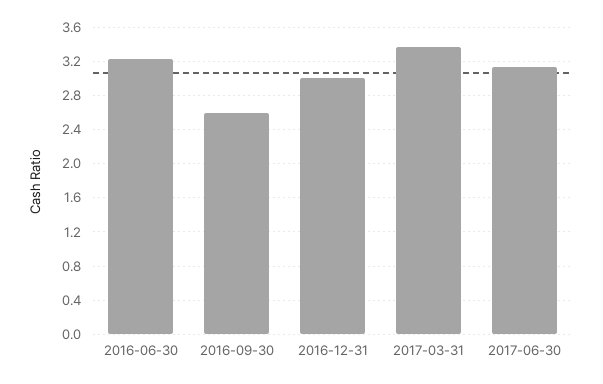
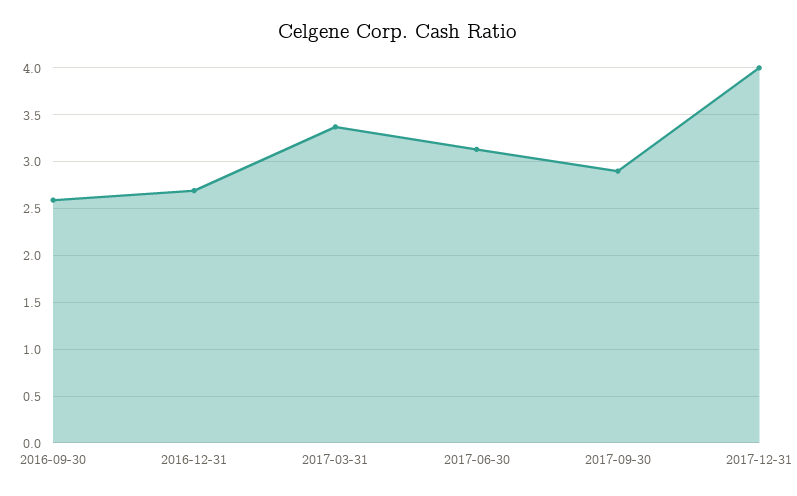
2016-06-30: 3.2 -> none
2016-12-31: 3 -> 2.7
2017-09-30: none -> 2.9
2017-12-31: none -> 4

